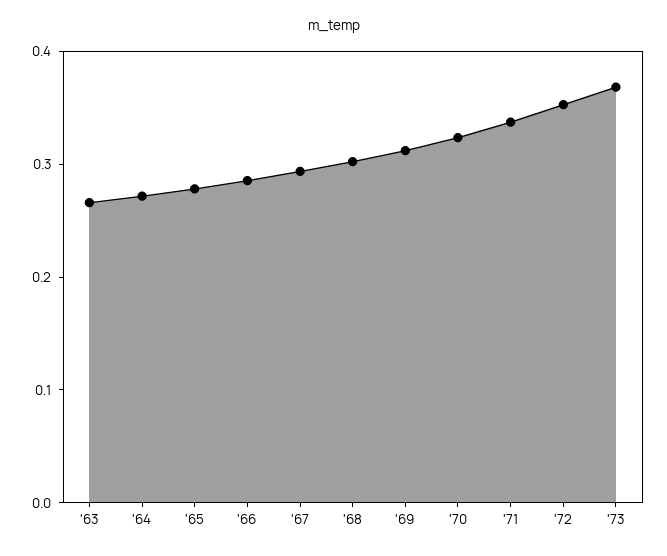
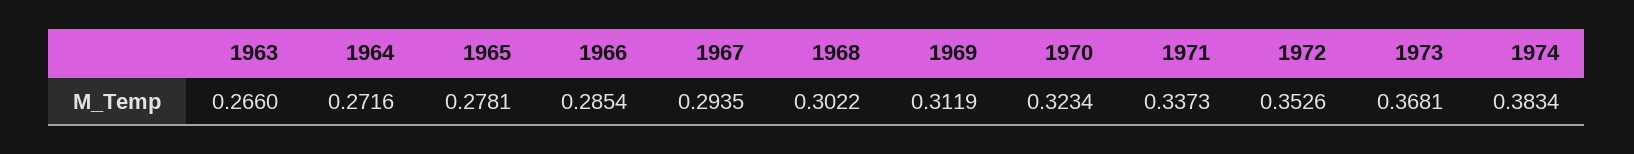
1974: none -> 0.3834

